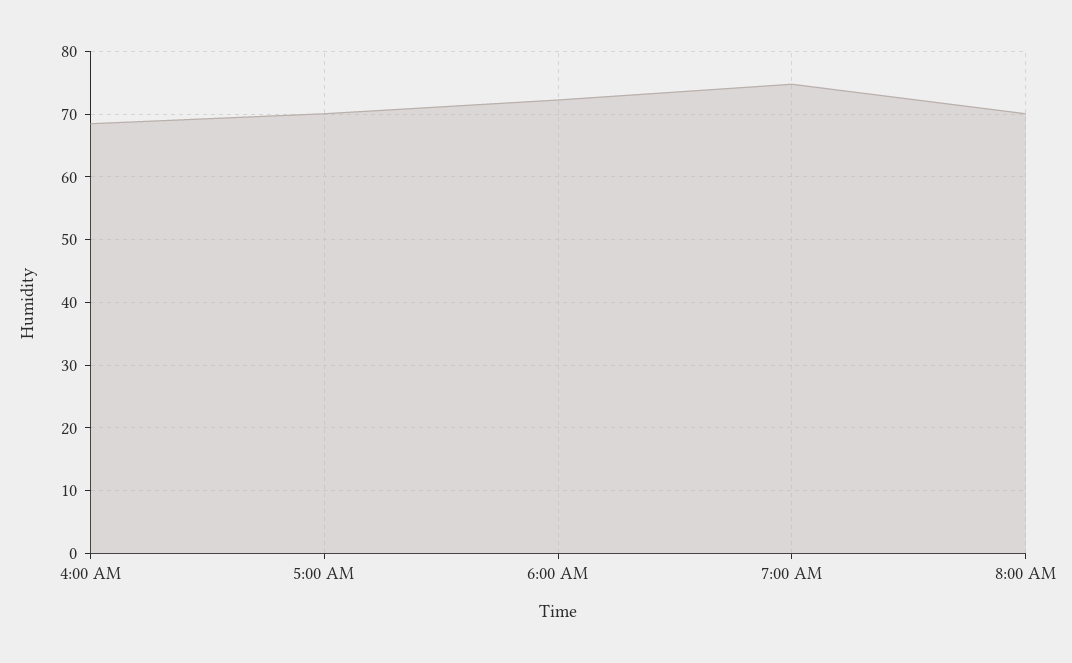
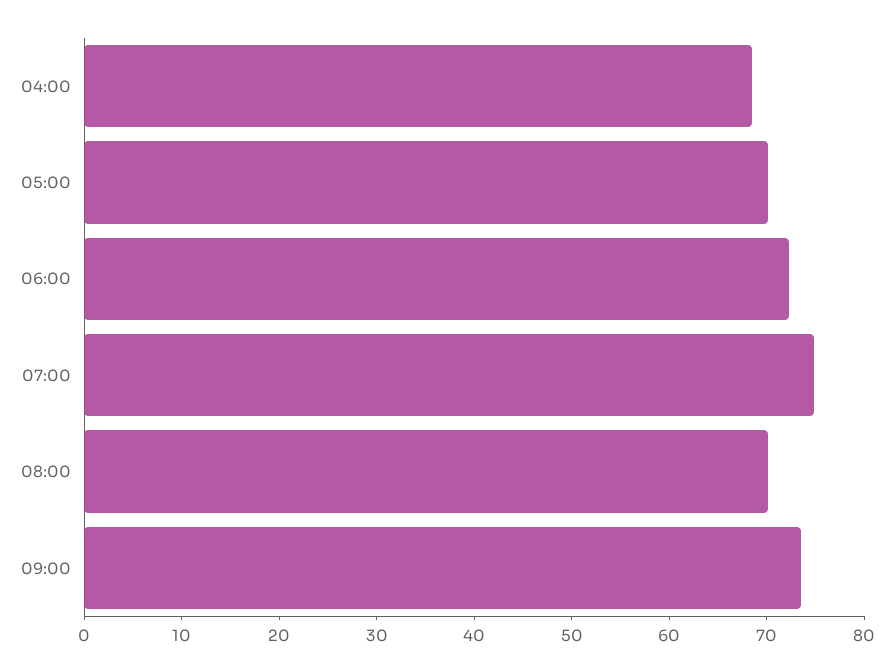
09:00: none -> 74

